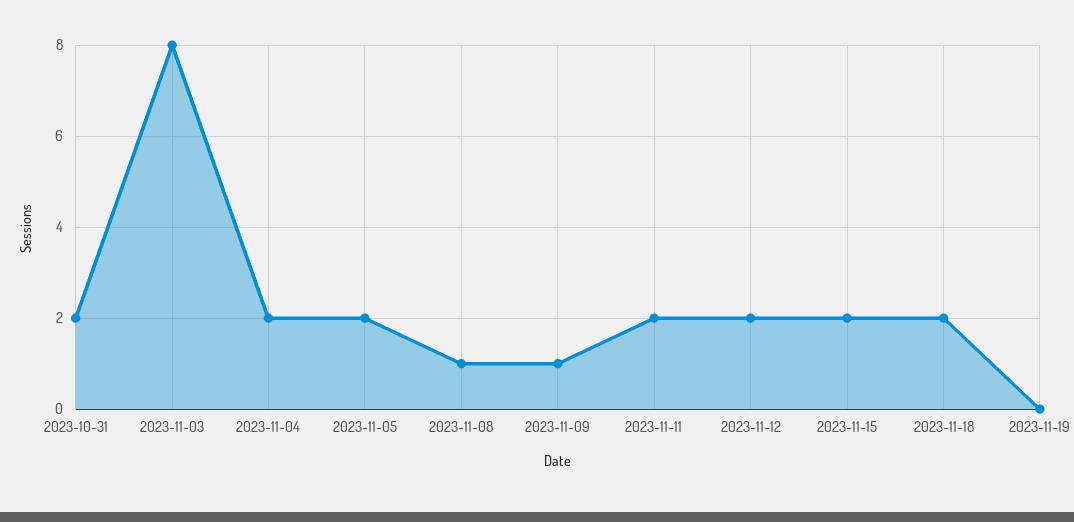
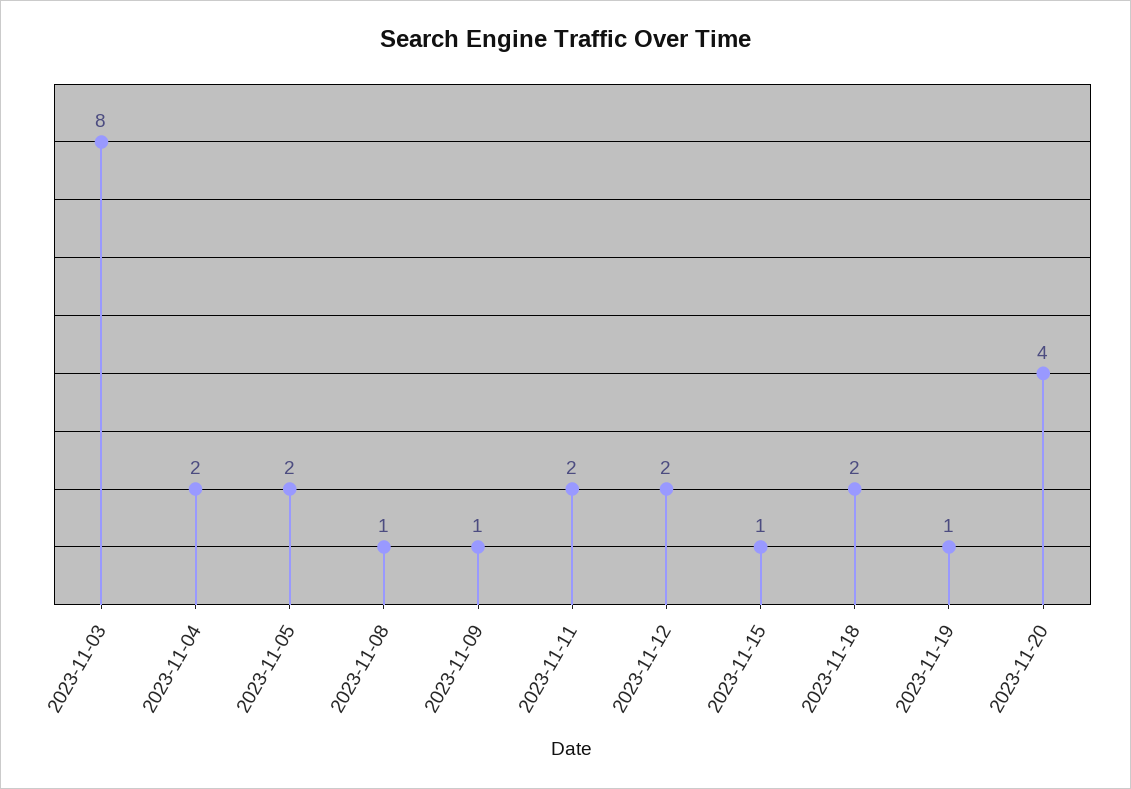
2023-10-31: 2 -> none
2023-11-15: 2 -> 1
2023-11-19: 0 -> 1
2023-11-20: none -> 4

